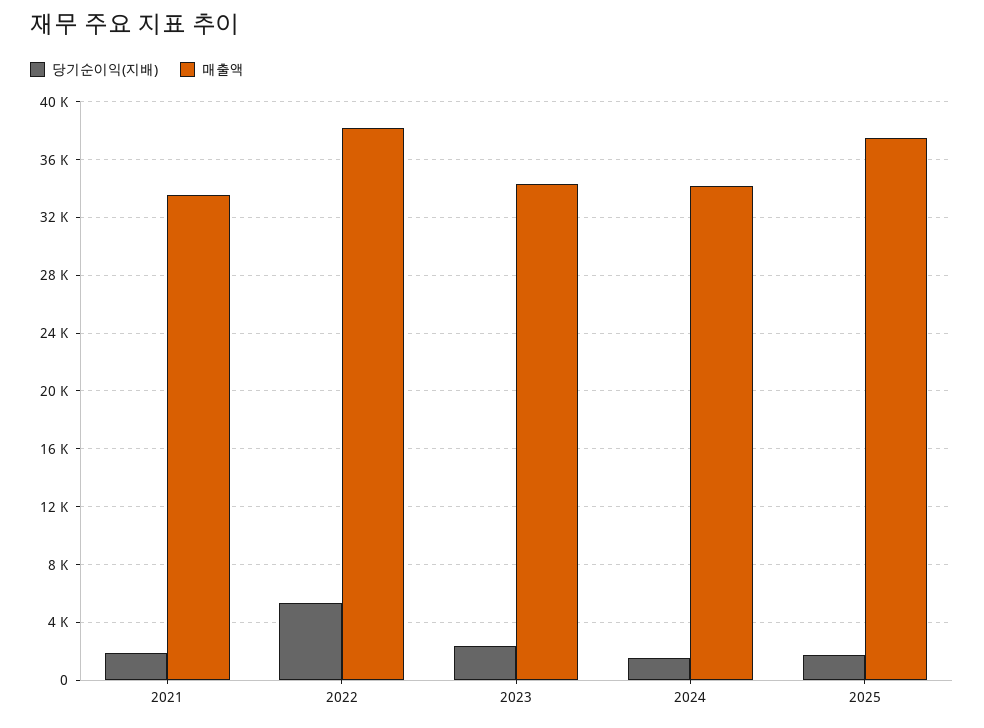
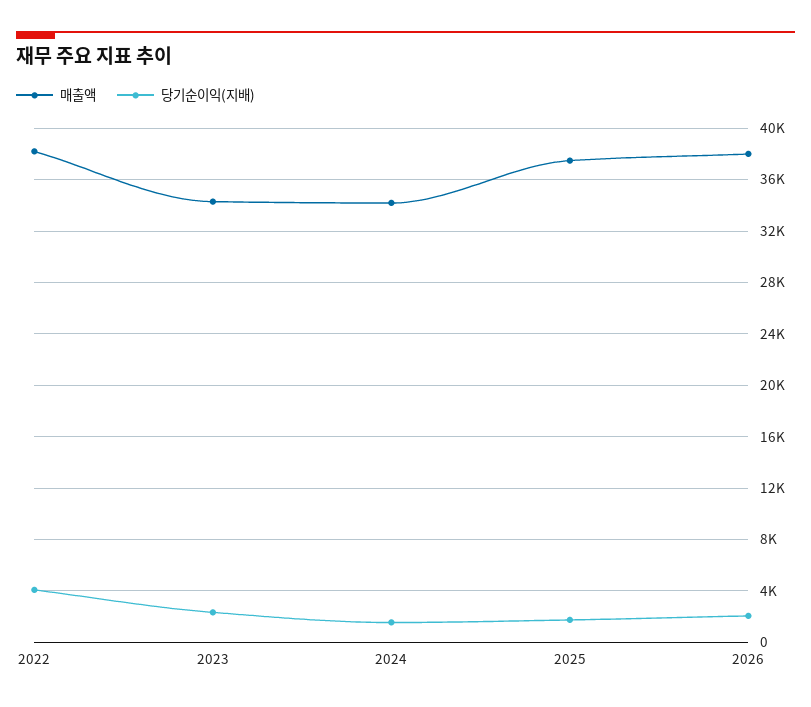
당기순이익(지배), 2021: 2000 -> none
매출액, 2021: 33500 -> none
당기순이익(지배), 2022: 5500 -> 4000
매출액, 2026: none -> 38000
당기순이익(지배), 2026: none -> 2000

